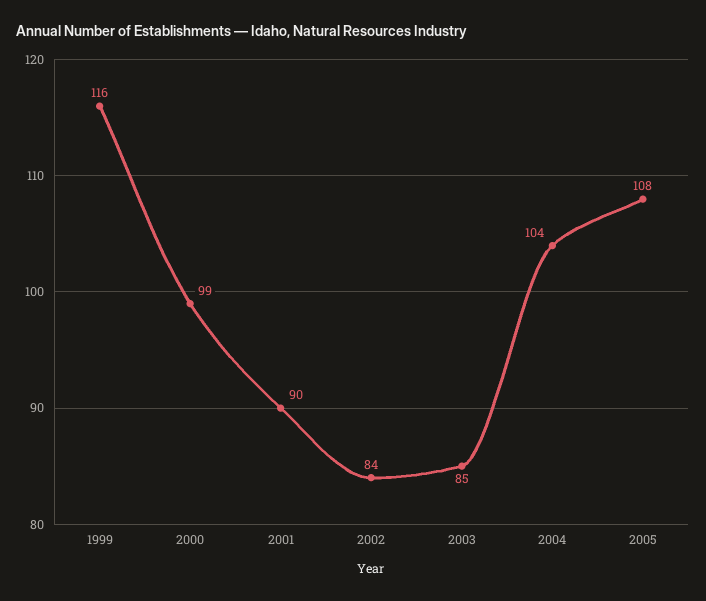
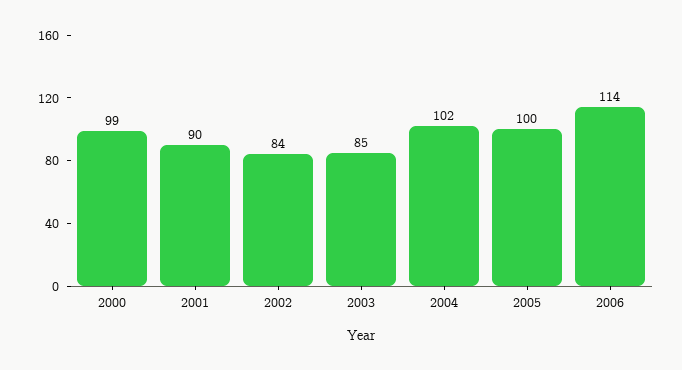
1999: 116 -> none
2004: 104 -> 102
2005: 108 -> 100
2006: none -> 114

